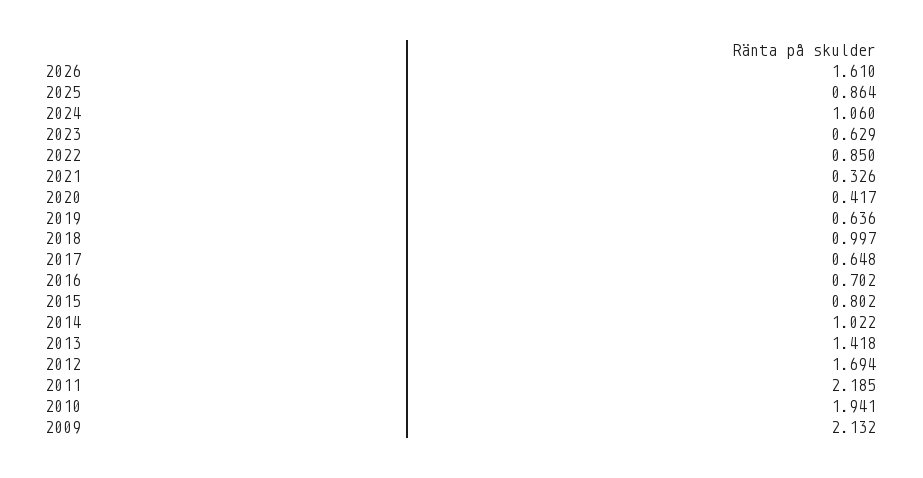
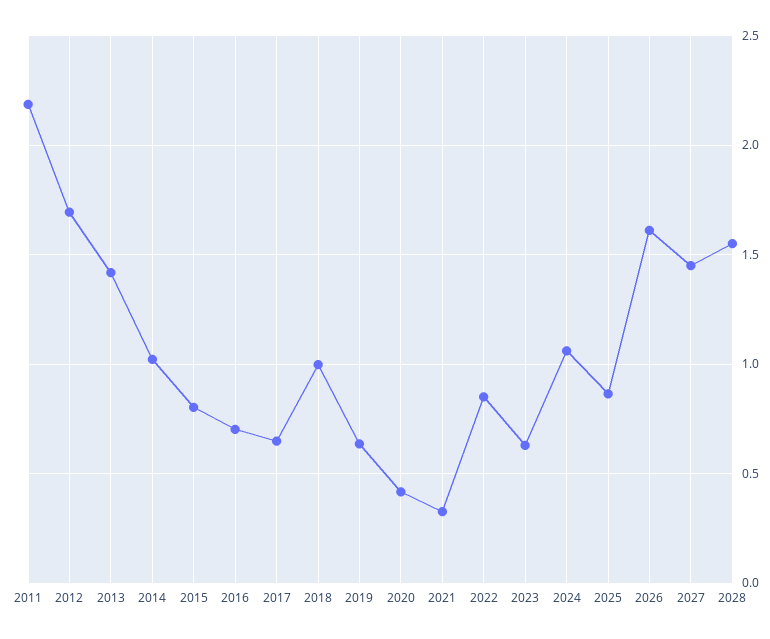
2010: 1.941 -> none
2009: 2.132 -> none
2027: none -> 1.45
2028: none -> 1.55

